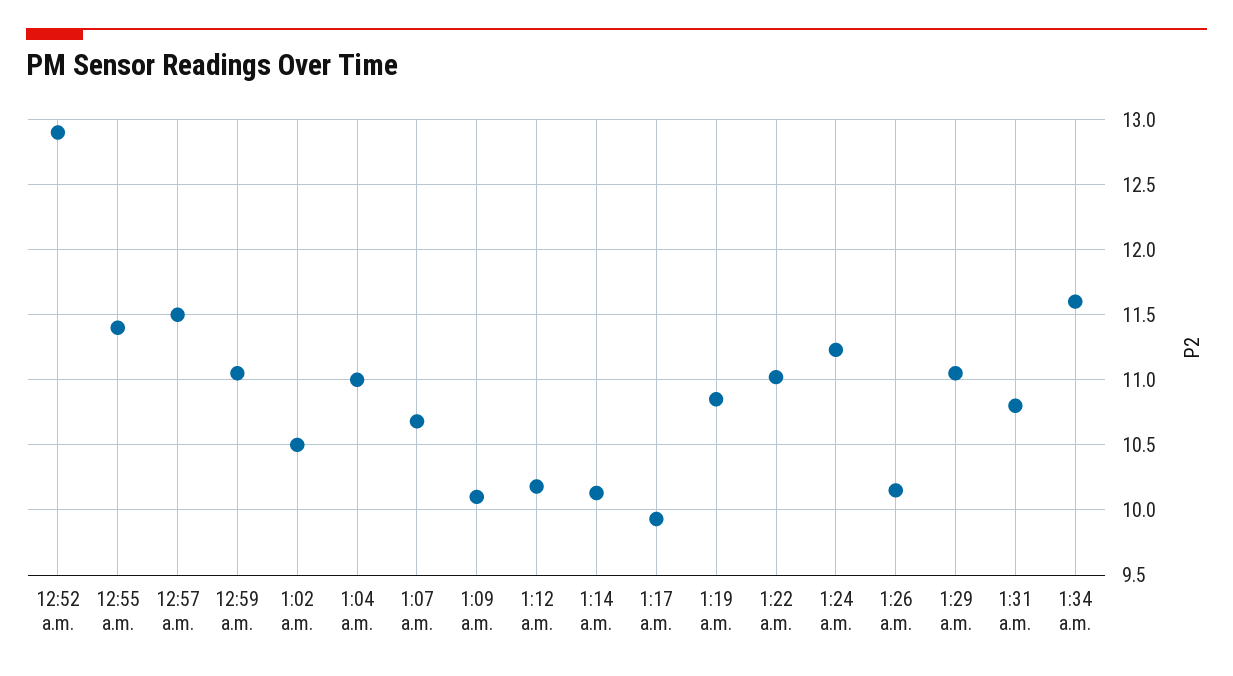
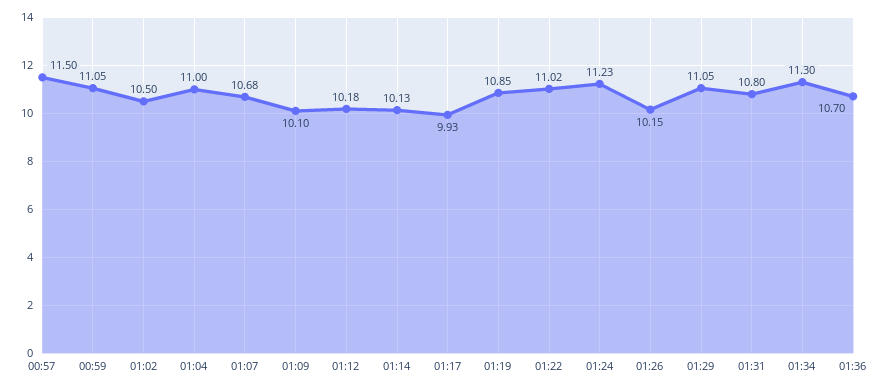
12:52 a.m.: 12.9 -> none
12:55 a.m.: 11.4 -> none
1:34 a.m.: 11.6 -> 11.3
01:36: none -> 10.7

